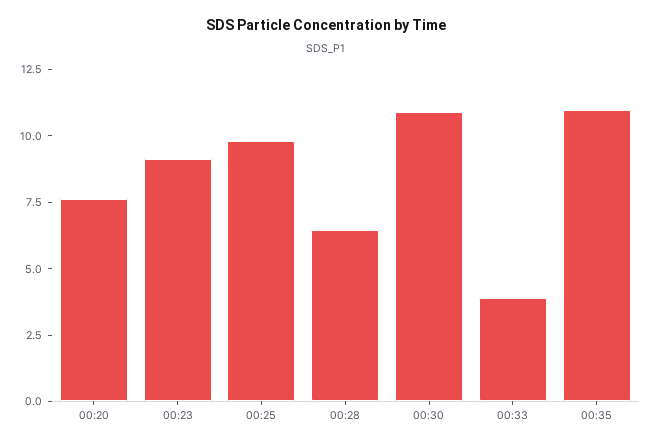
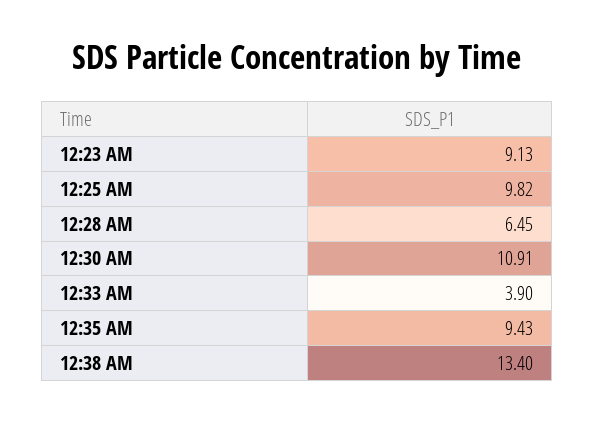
00:20: 7.5 -> none
00:35: 11 -> 9.43
12:38 AM: none -> 13.4

